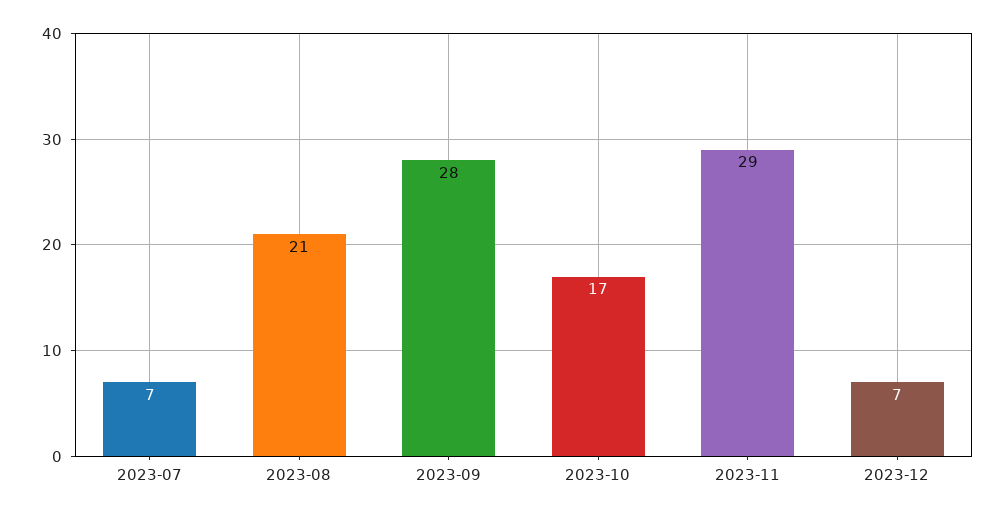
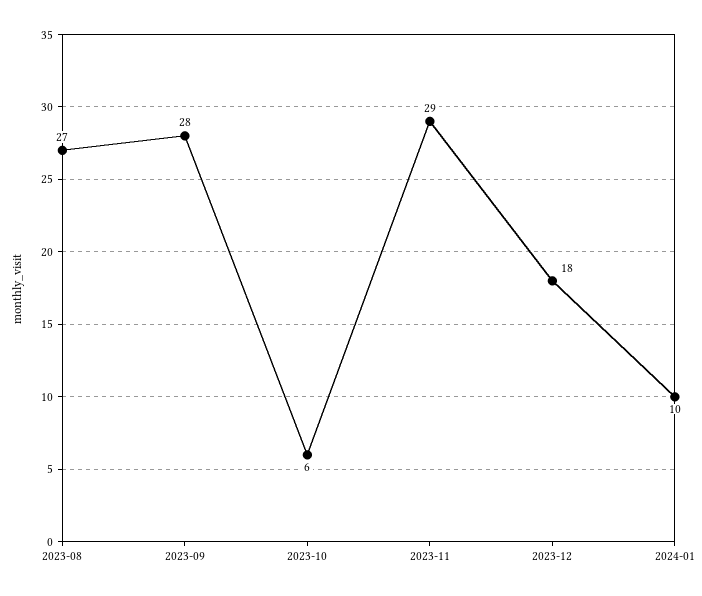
2023-07: 7 -> none
2023-08: 21 -> 27
2023-10: 17 -> 6
2023-12: 7 -> 18
2024-01: none -> 10

